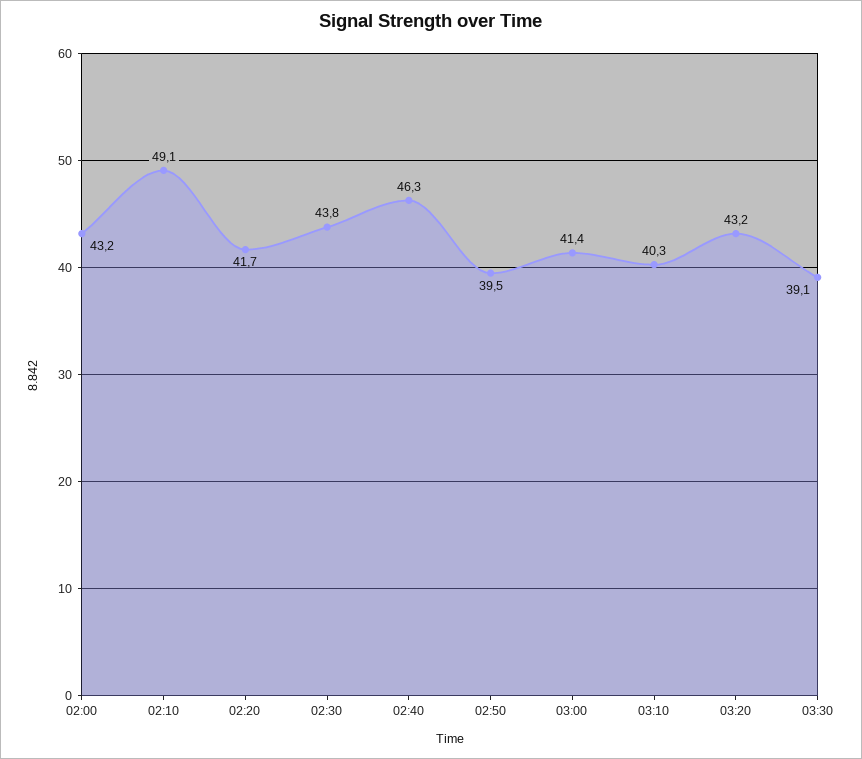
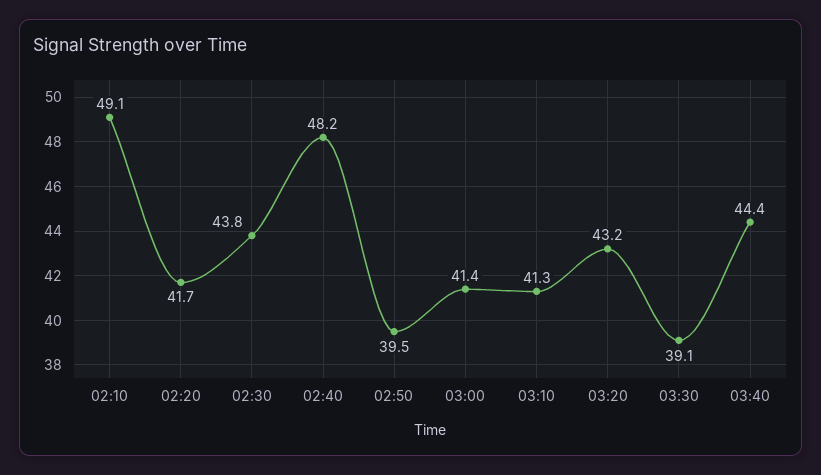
02:00: 43.2 -> none
02:40: 46.3 -> 48.2
03:10: 40.3 -> 41.3
03:40: none -> 44.4

